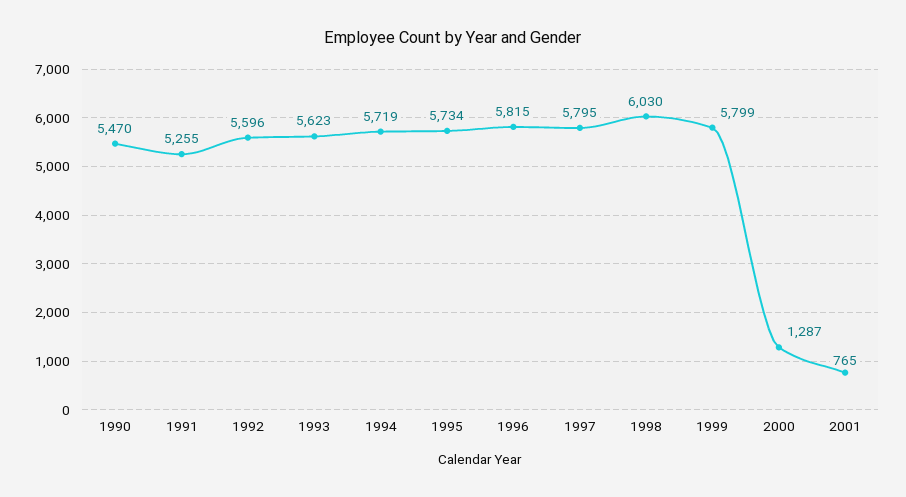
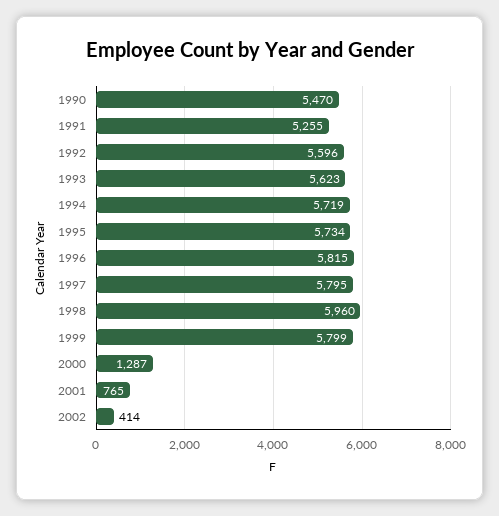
1998: 6030 -> 5960
2002: none -> 414

